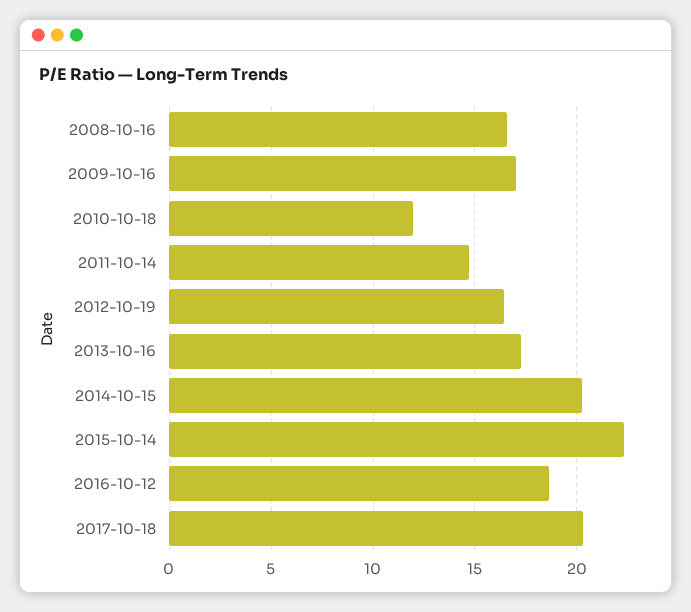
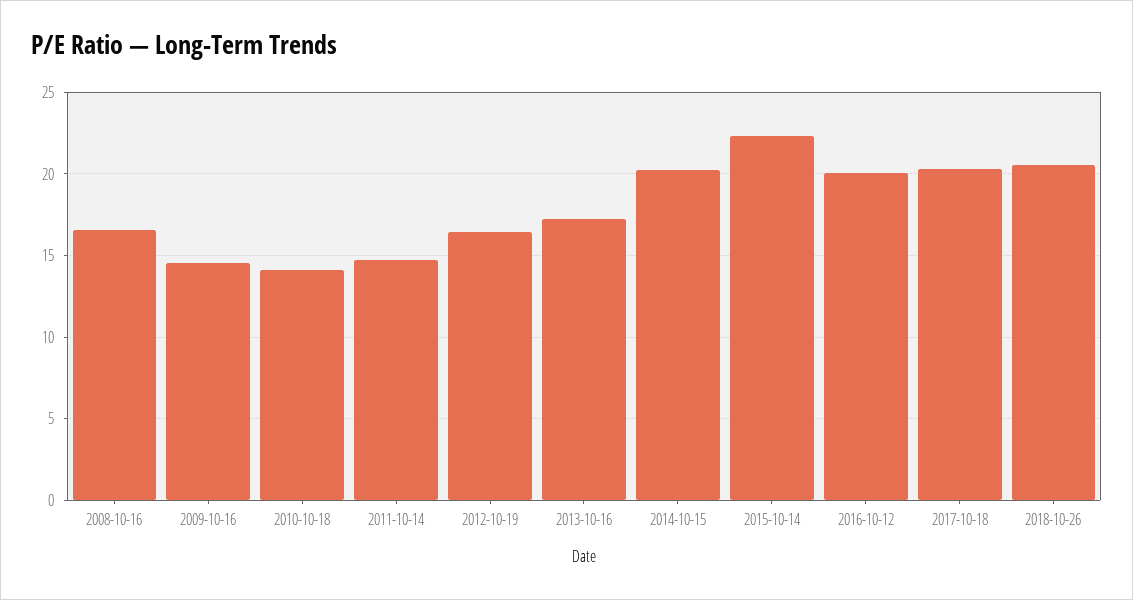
2009-10-16: 17 -> 14.5
2010-10-18: 12 -> 14
2016-10-12: 18.5 -> 20
2018-10-26: none -> 20.5

